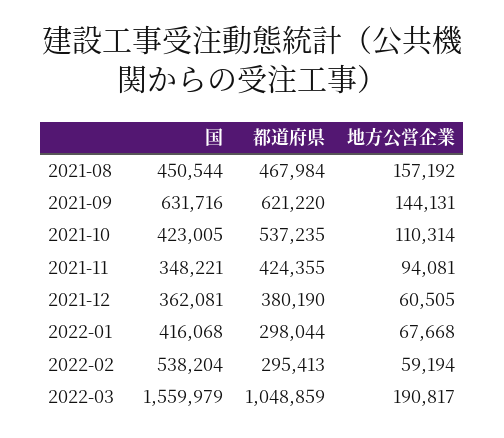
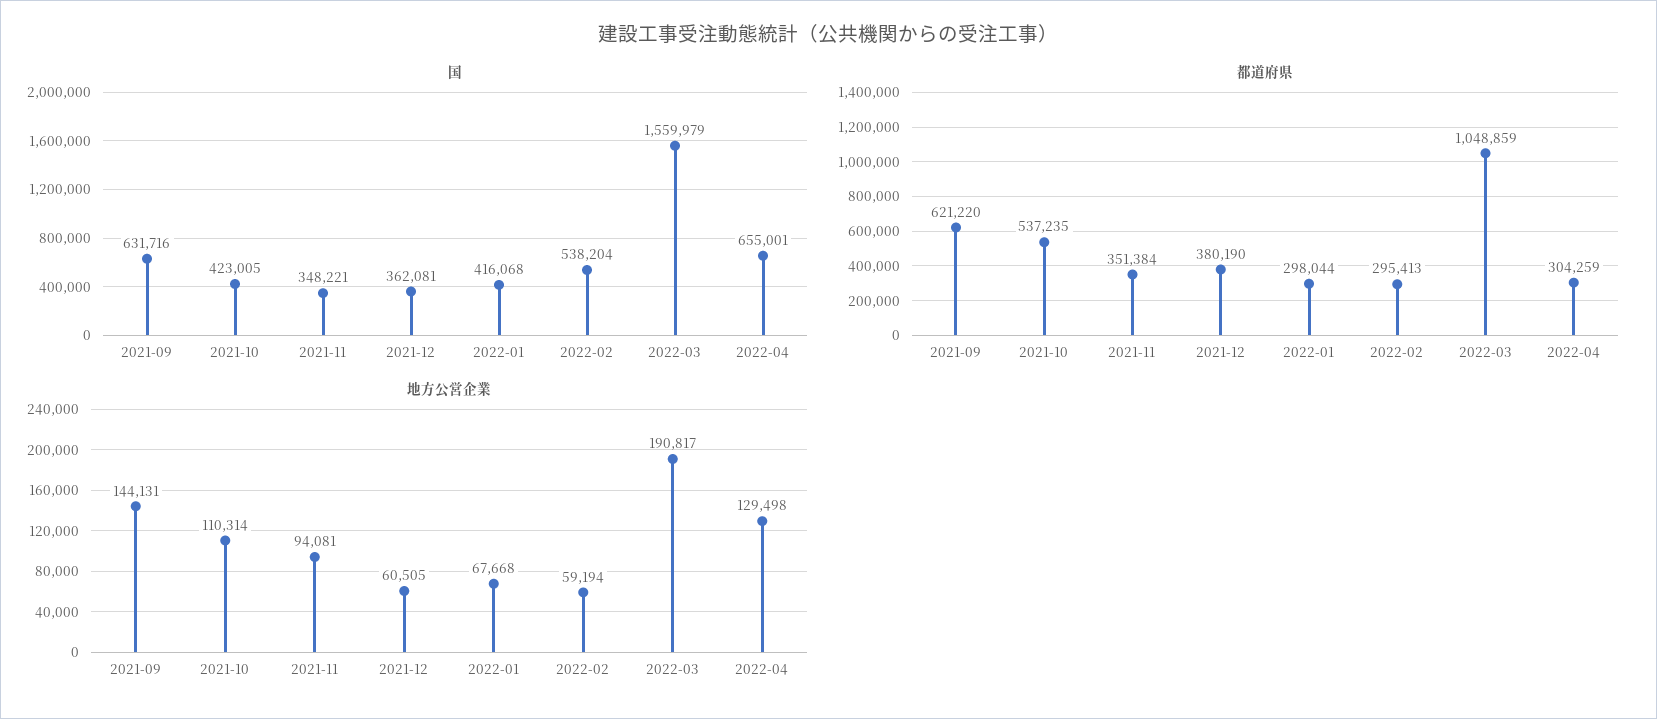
国, 2021-08: 450544 -> none
都道府県, 2021-08: 467984 -> none
地方公営企業, 2021-08: 157192 -> none
都道府県, 2021-11: 424355 -> 351384
国, 2022-04: none -> 655001
都道府県, 2022-04: none -> 304259
地方公営企業, 2022-04: none -> 129498

